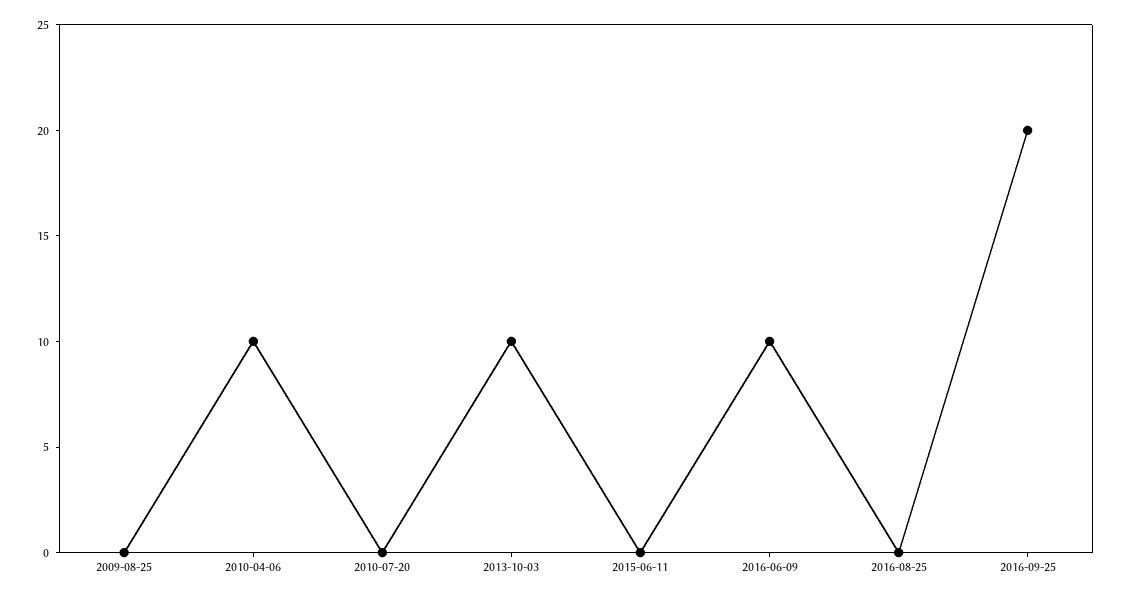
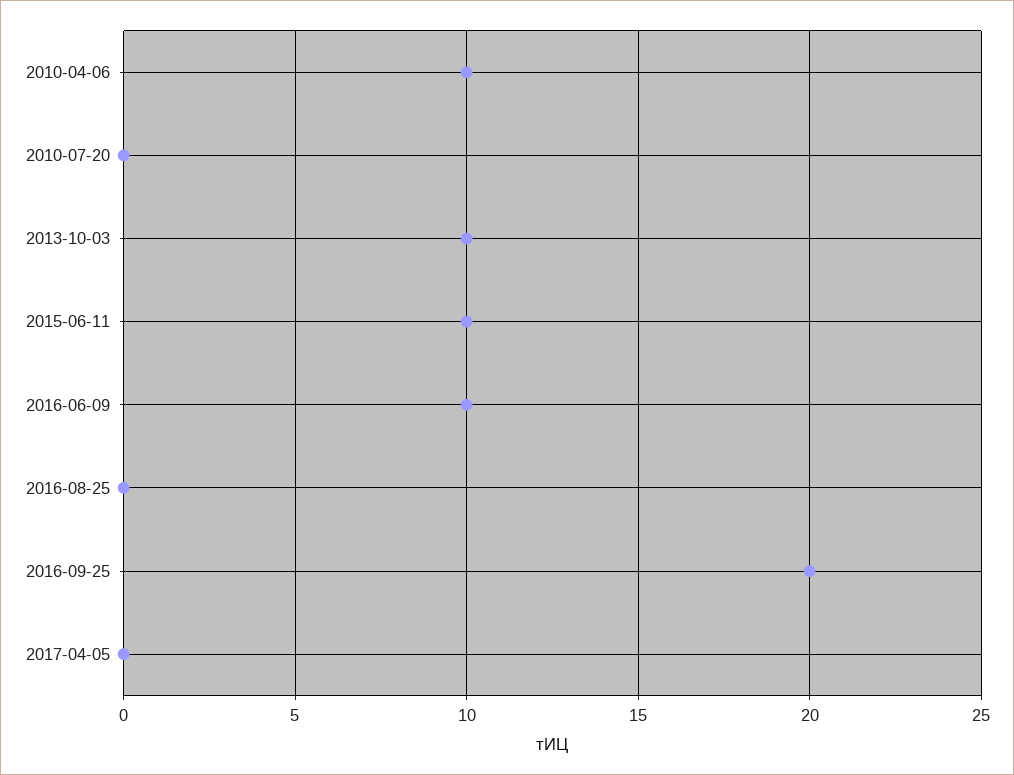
2009-08-25: 0 -> none
2015-06-11: 0 -> 10
2017-04-05: none -> 0

